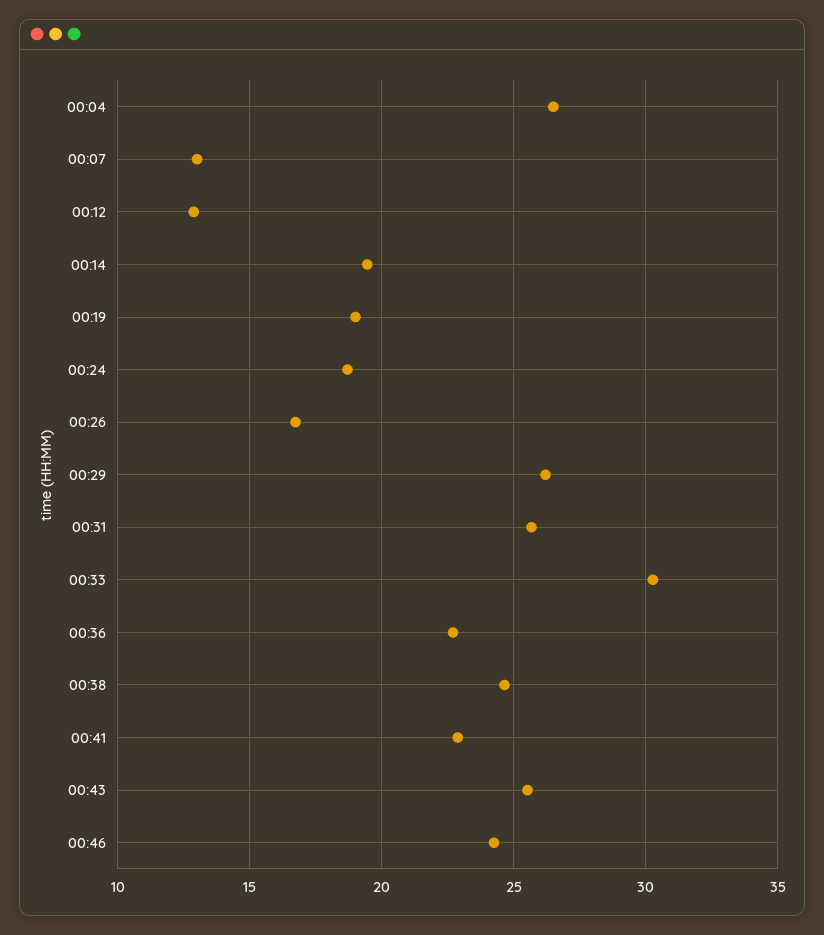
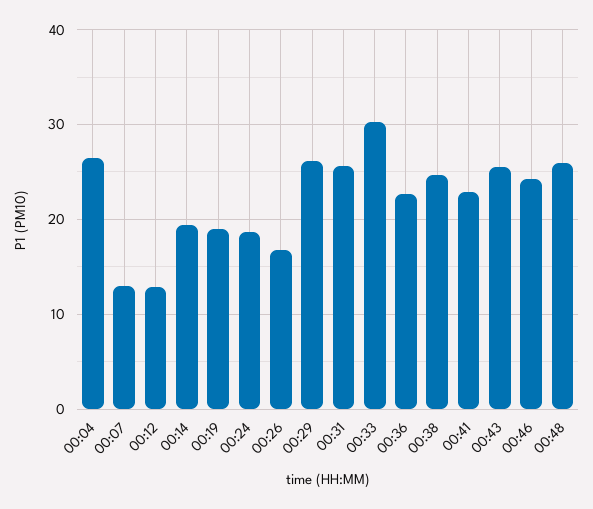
00:48: none -> 26

